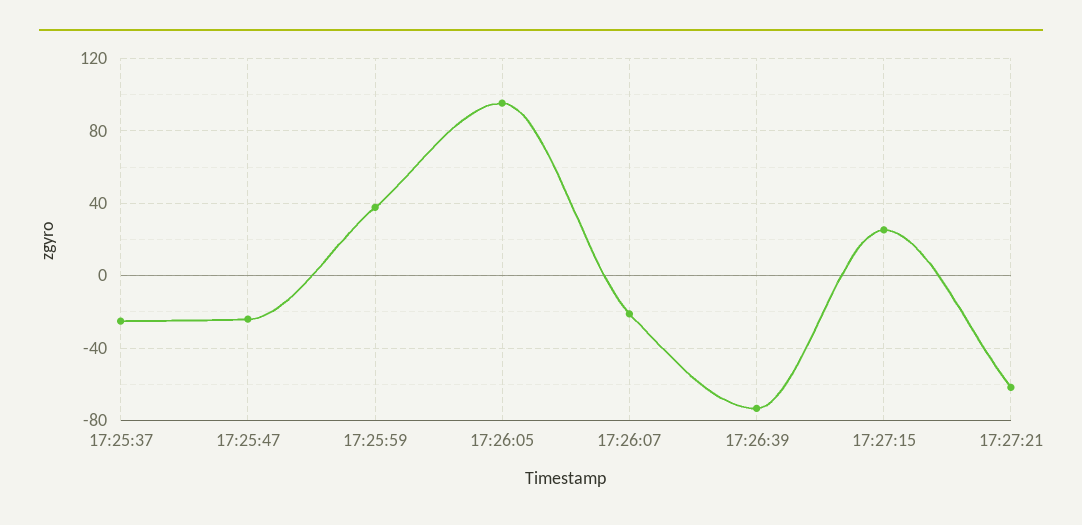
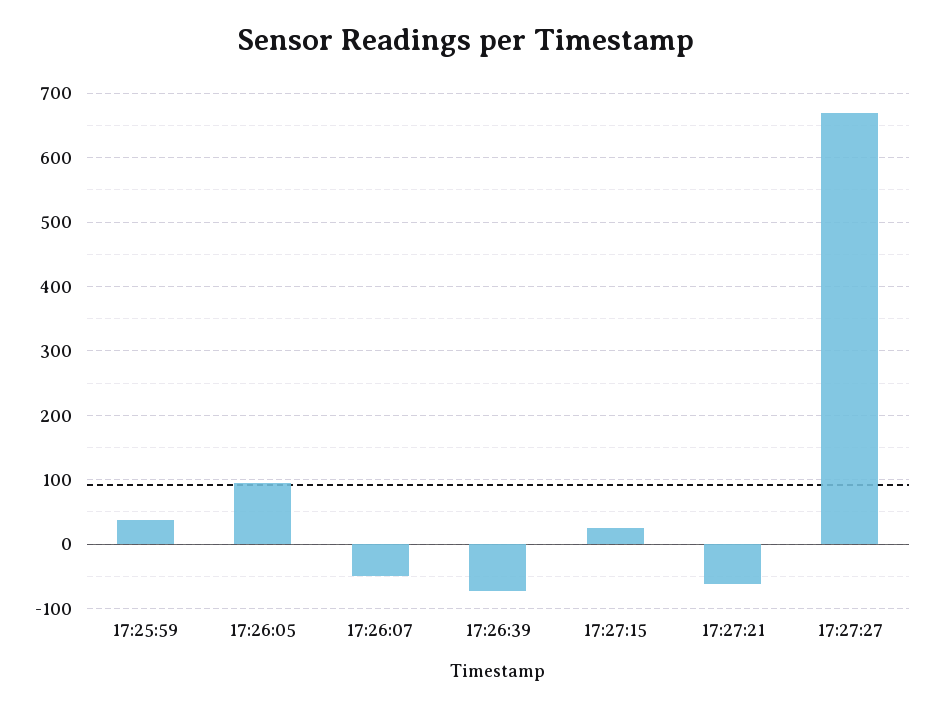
17:25:37: -25 -> none
17:25:47: -25 -> none
17:26:07: -20 -> -50
17:27:27: none -> 670

